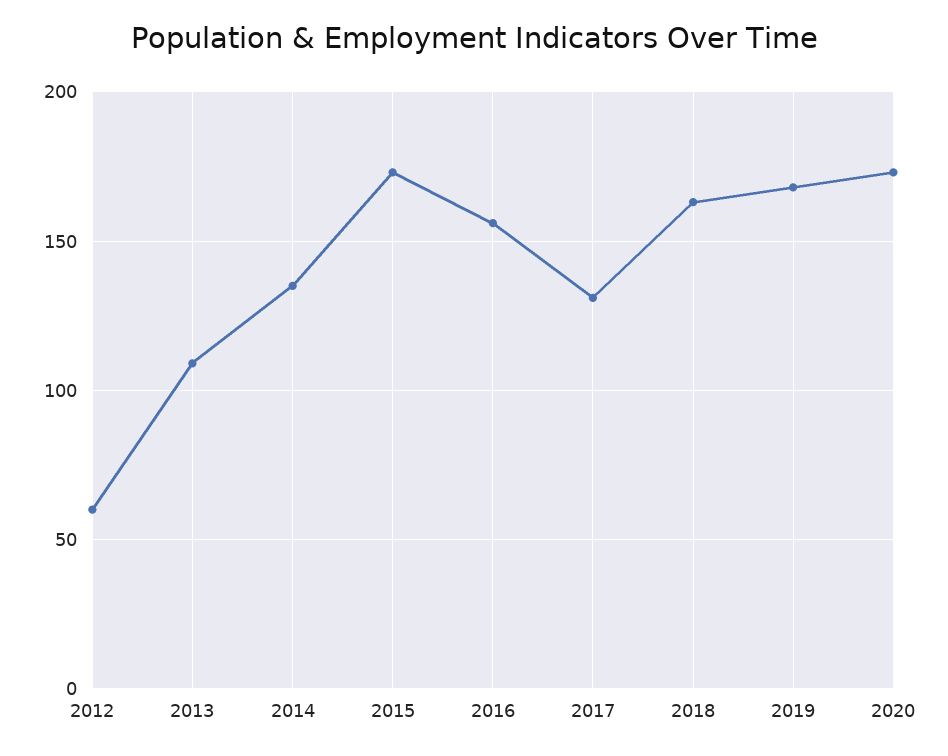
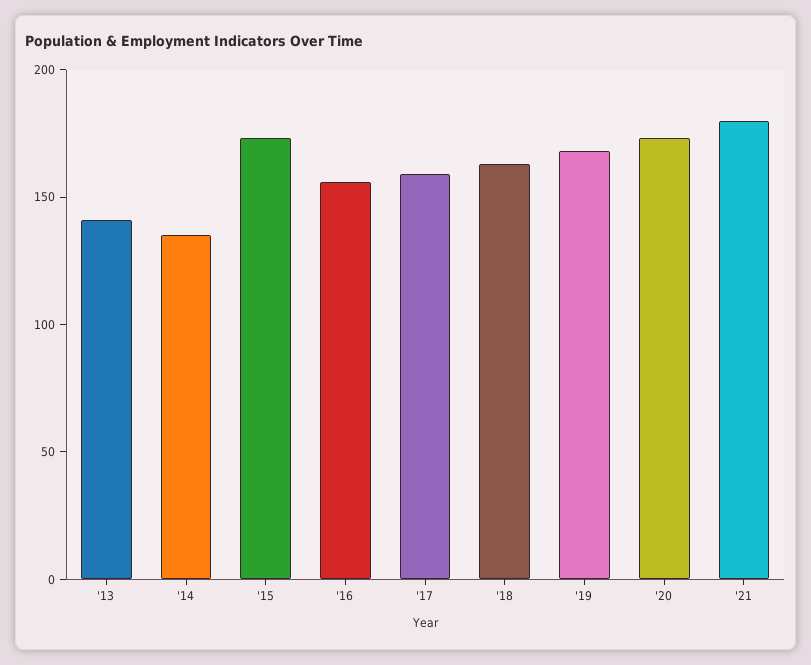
2012: 60 -> none
2013: 110 -> 140
2017: 130 -> 160
'21: none -> 180

